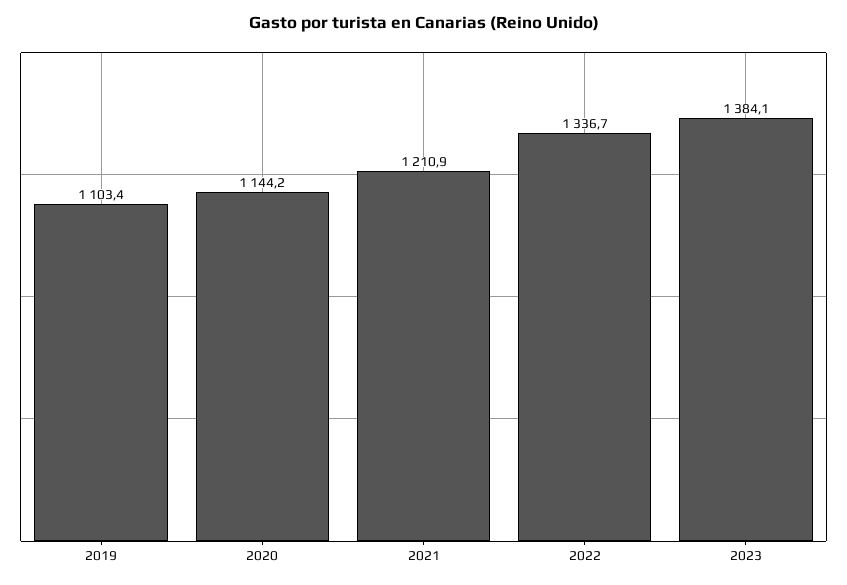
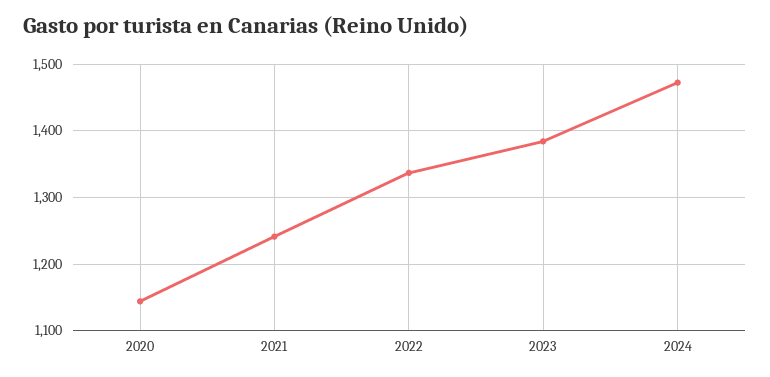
2019: 1103.4 -> none
2021: 1210.9 -> 1240
2024: none -> 1470

